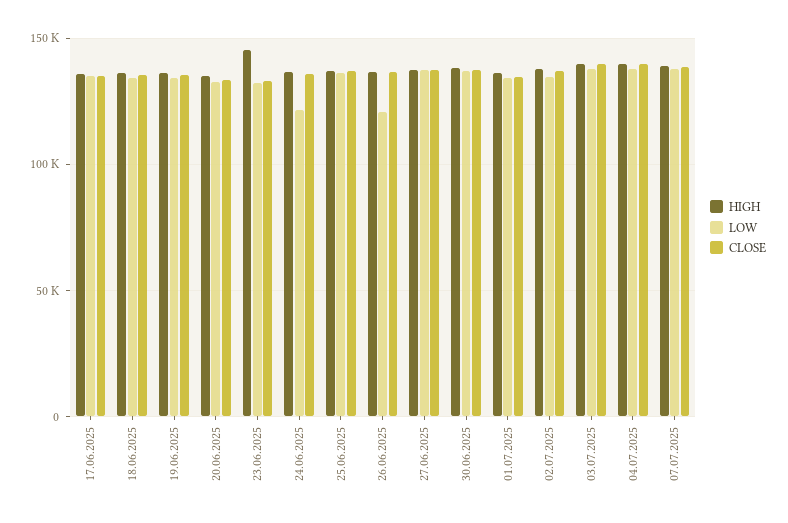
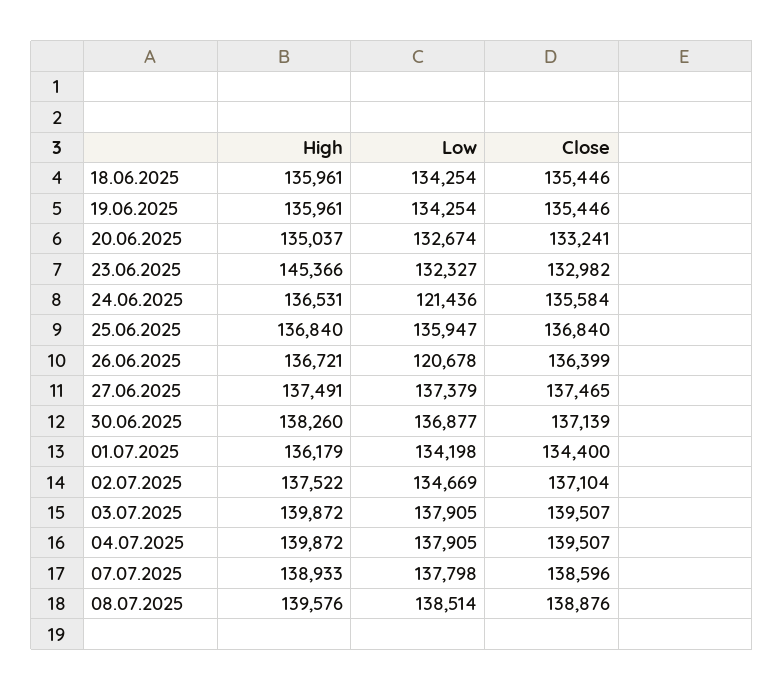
HIGH, 17.06.2025: 135000 -> none
LOW, 17.06.2025: 135000 -> none
CLOSE, 17.06.2025: 135000 -> none
HIGH, 08.07.2025: none -> 139576
LOW, 08.07.2025: none -> 138514
CLOSE, 08.07.2025: none -> 138876

